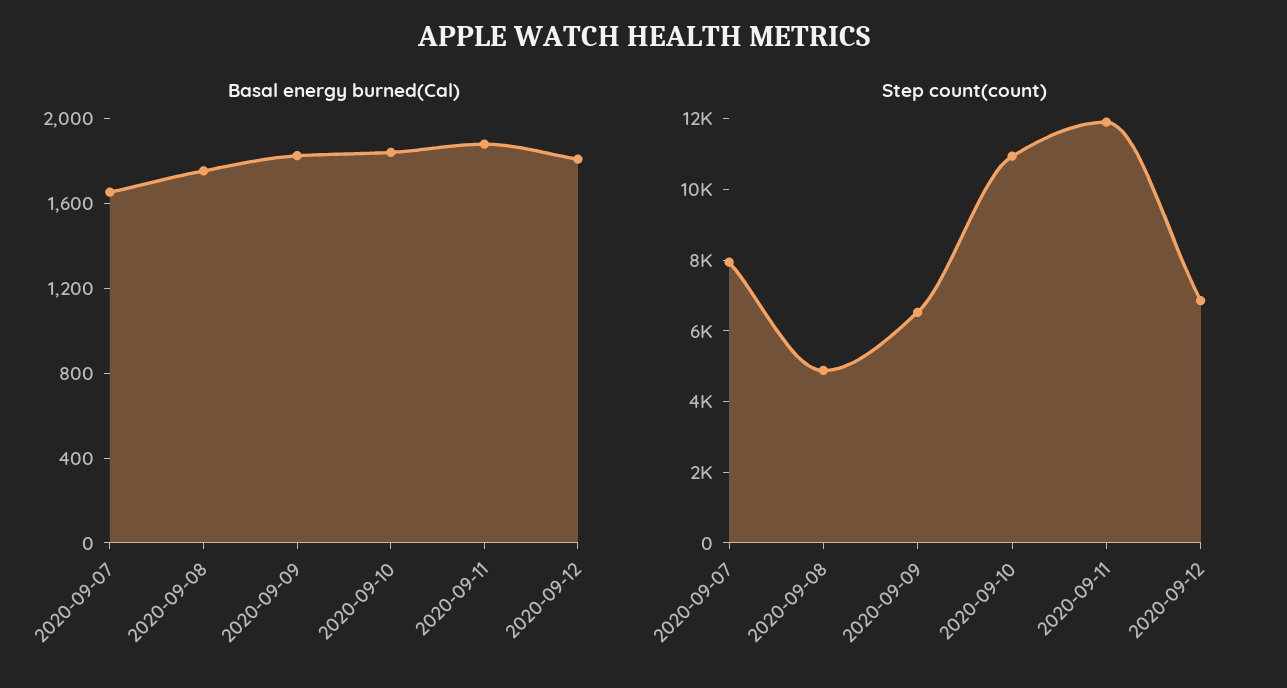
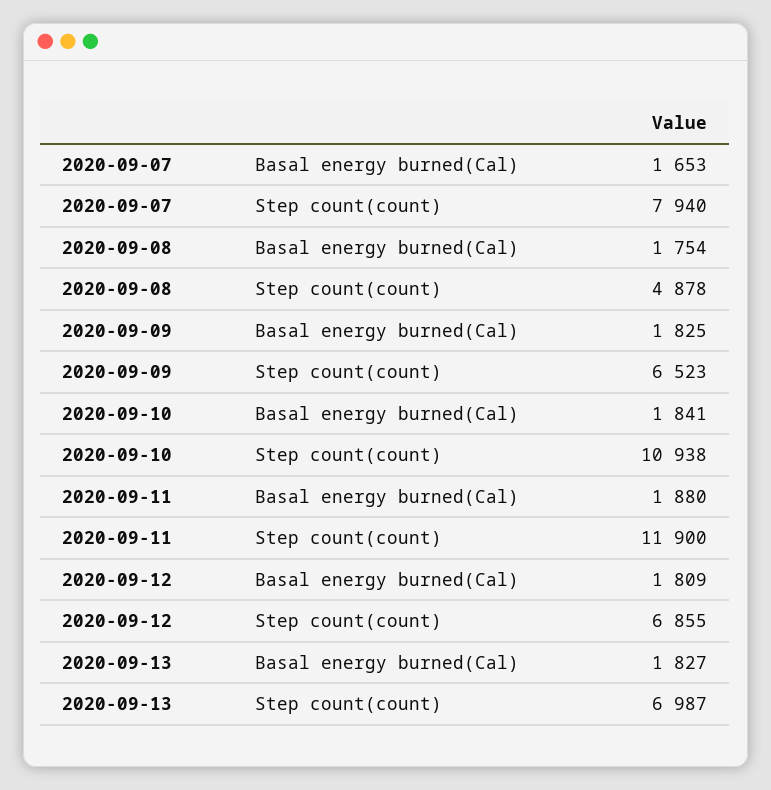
Basal energy burned(Cal), 2020-09-13: none -> 1827
Step count(count), 2020-09-13: none -> 6987

